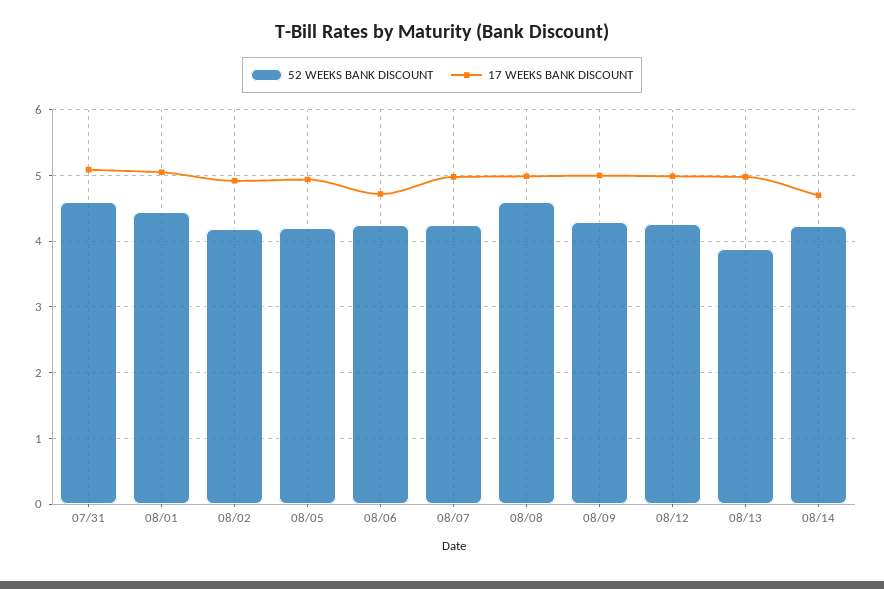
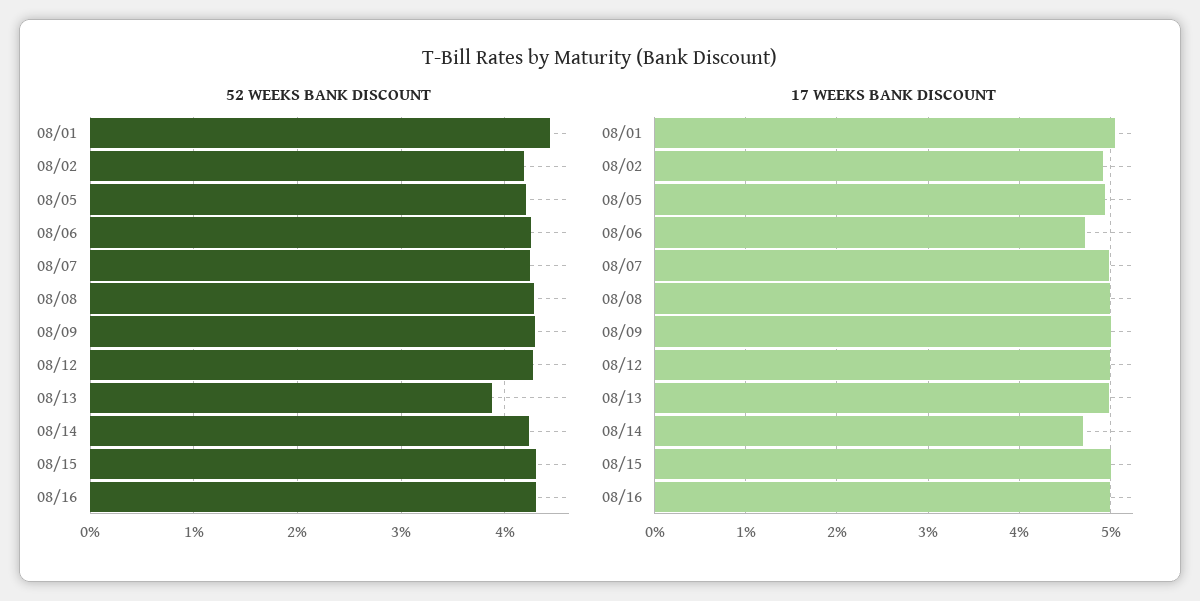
52 WEEKS BANK DISCOUNT, 07/31: 4.6 -> none
17 WEEKS BANK DISCOUNT, 07/31: 5.1 -> none
52 WEEKS BANK DISCOUNT, 08/08: 4.6 -> 4.3
52 WEEKS BANK DISCOUNT, 08/15: none -> 4.3
52 WEEKS BANK DISCOUNT, 08/16: none -> 4.3
17 WEEKS BANK DISCOUNT, 08/15: none -> 5
17 WEEKS BANK DISCOUNT, 08/16: none -> 5

